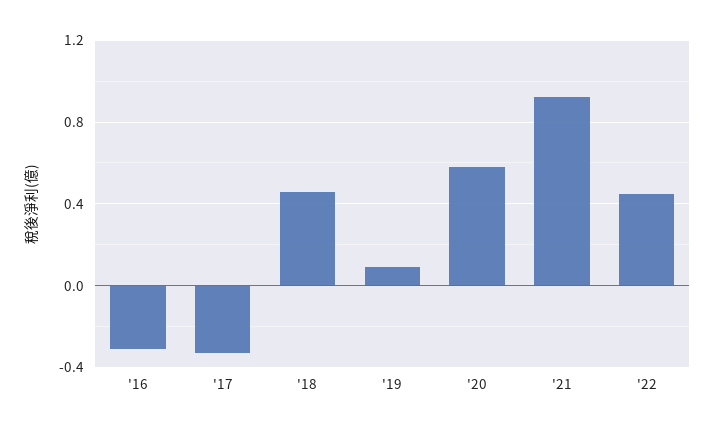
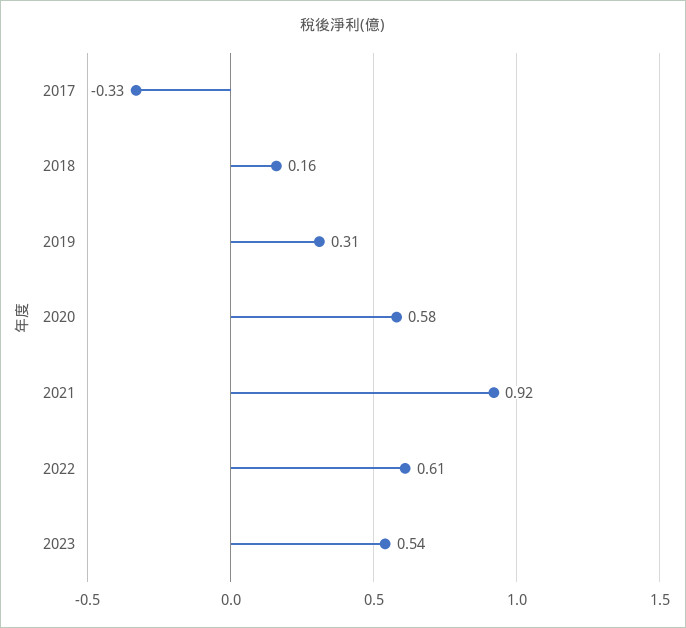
'16: -0.3 -> none
'18: 0.45 -> 0.16
'19: 0.1 -> 0.31
'22: 0.45 -> 0.61
2023: none -> 0.54

